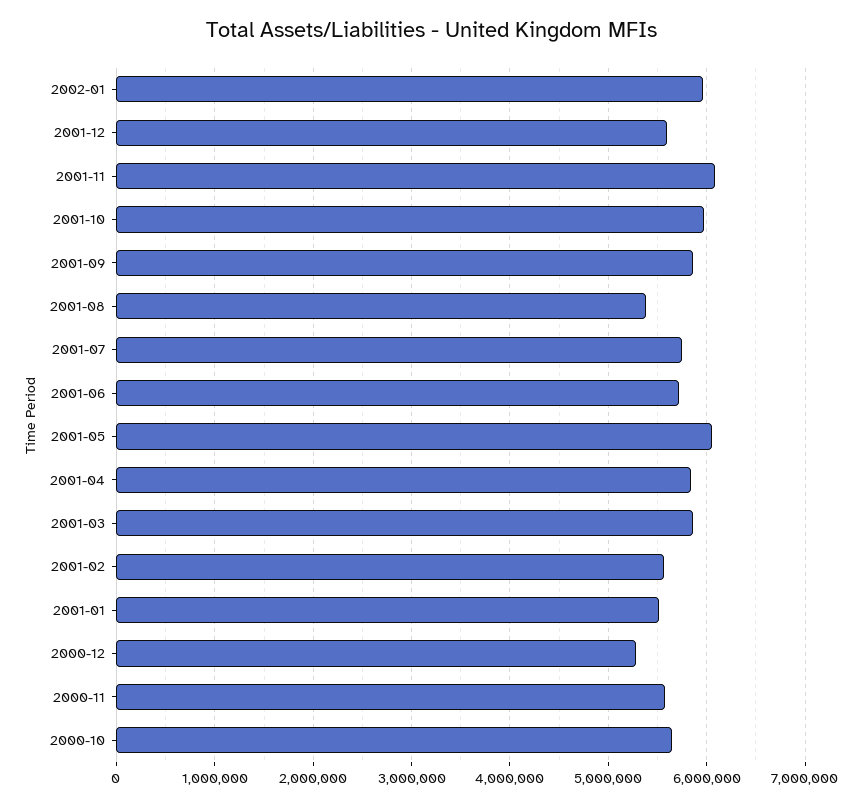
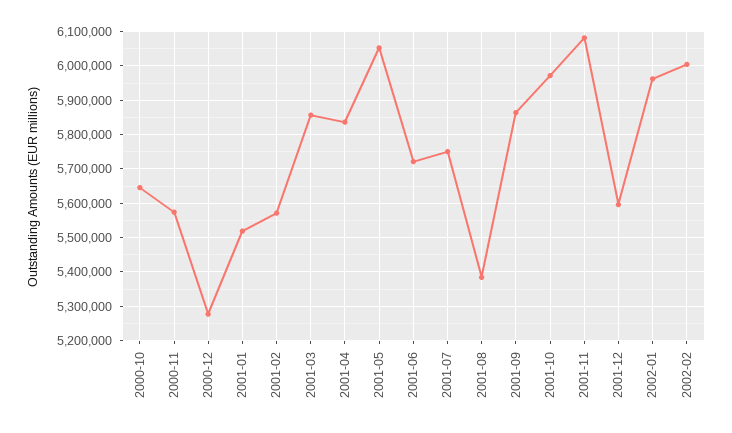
2002-02: none -> 6000000

